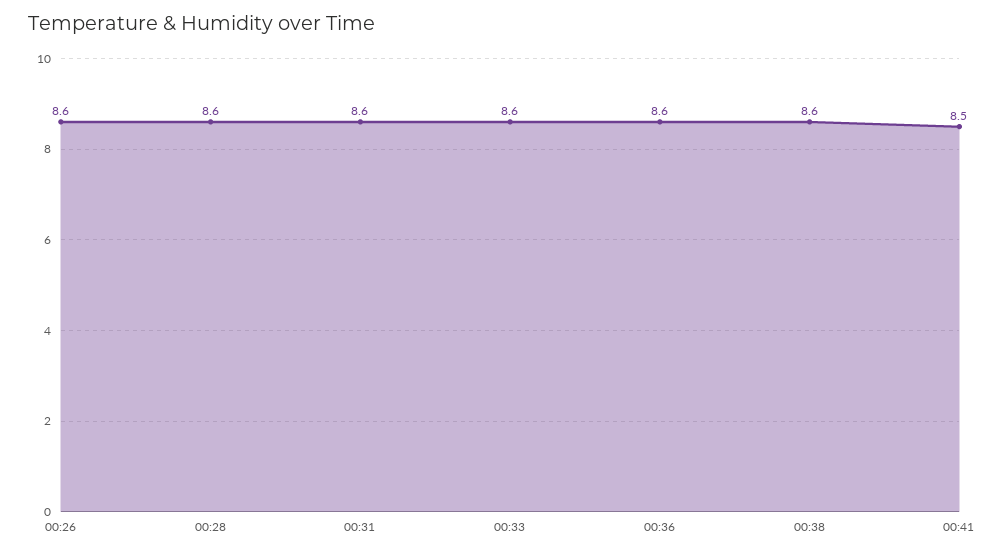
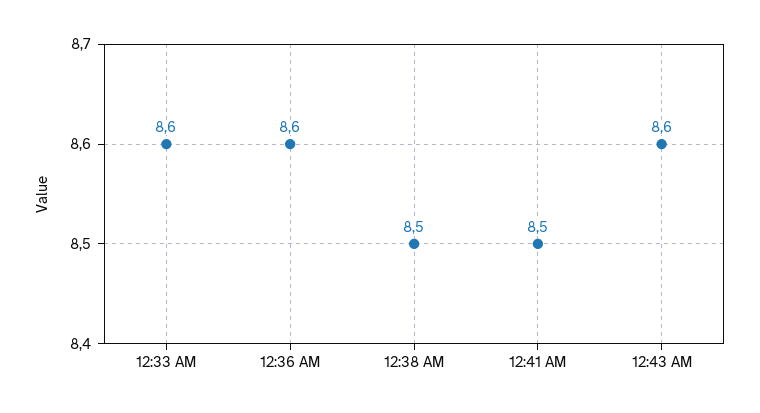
00:26: 8.6 -> none
00:28: 8.6 -> none
00:31: 8.6 -> none
00:38: 8.6 -> 8.5
12:43 AM: none -> 8.6

